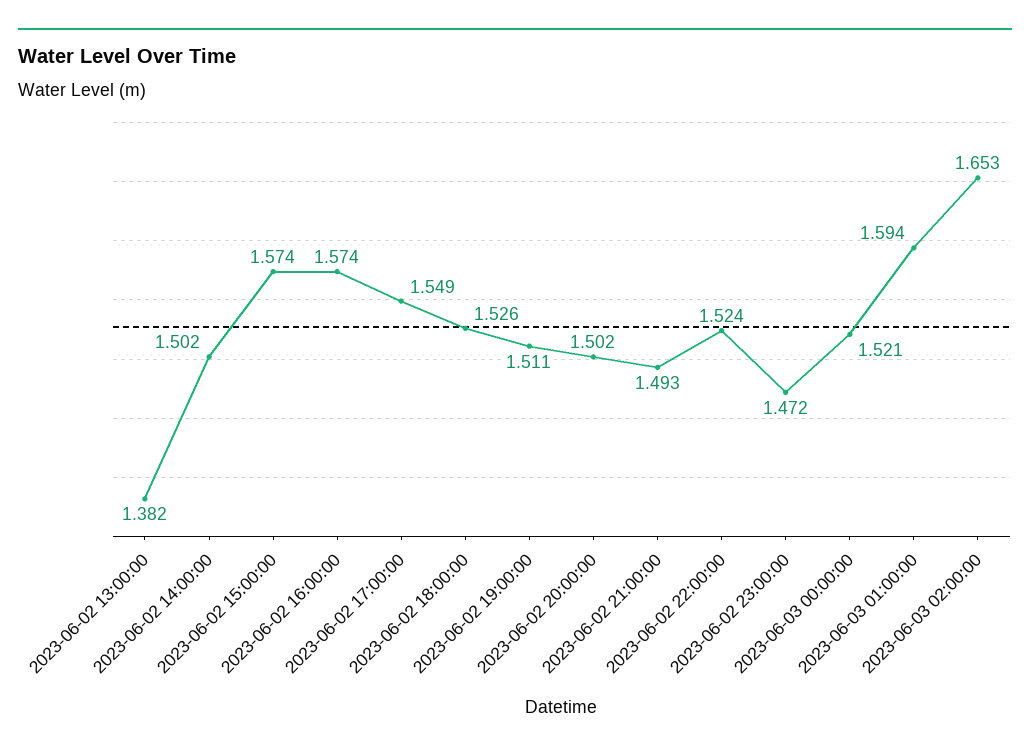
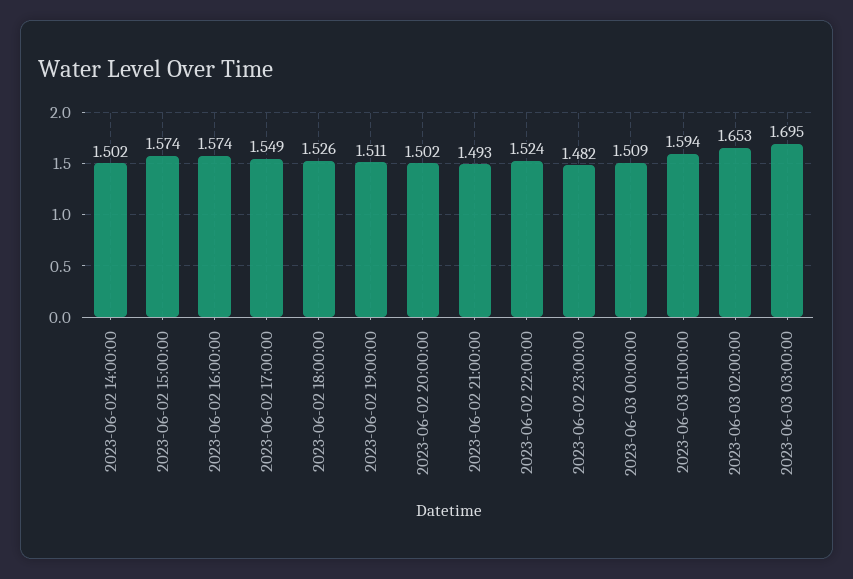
2023-06-02 13:00:00: 1.382 -> none
2023-06-02 23:00:00: 1.472 -> 1.482
2023-06-03 00:00:00: 1.521 -> 1.509
2023-06-03 03:00:00: none -> 1.695

